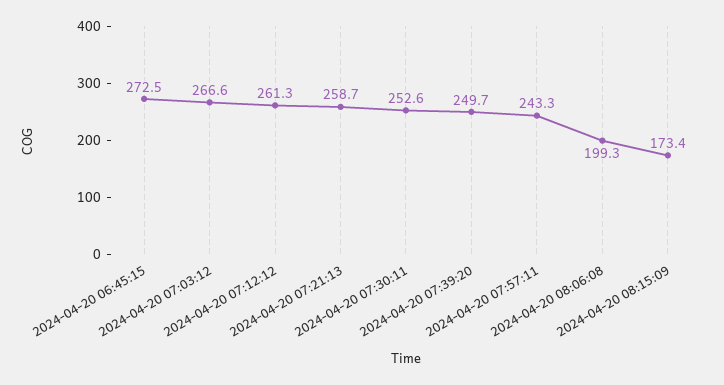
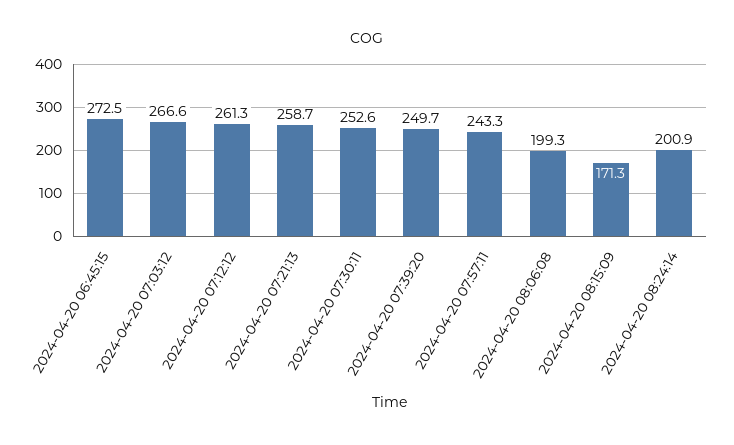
2024-04-20 08:15:09: 173.4 -> 171.3
2024-04-20 08:24:14: none -> 200.9

